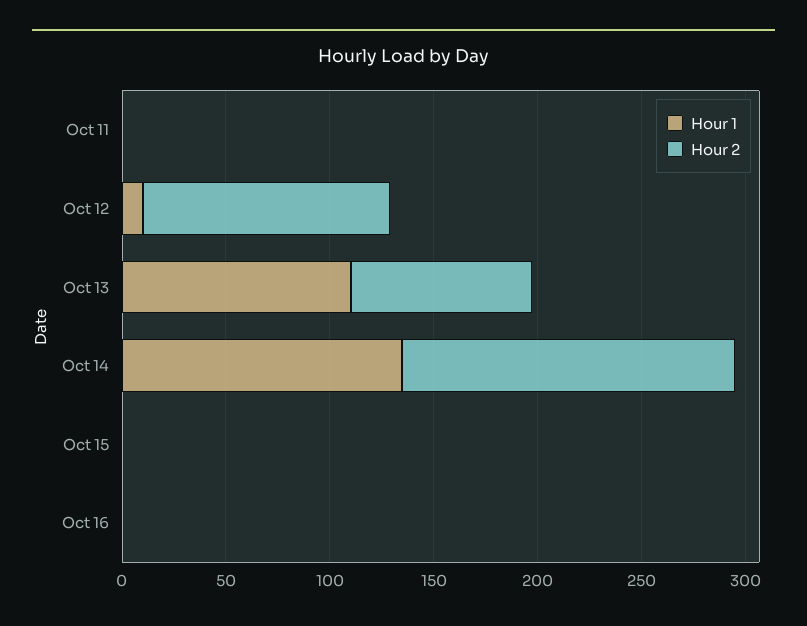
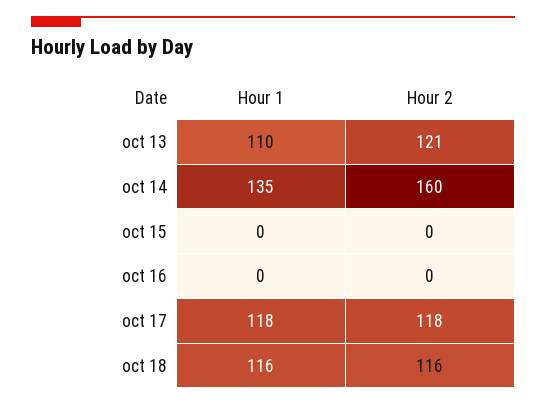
Hour 1, Oct 11: 0 -> none
Hour 2, Oct 11: 0 -> none
Hour 1, Oct 12: 10 -> none
Hour 2, Oct 12: 120 -> none
Hour 2, Oct 13: 90 -> 121
Hour 1, oct 17: none -> 118
Hour 2, oct 17: none -> 118
Hour 1, oct 18: none -> 116
Hour 2, oct 18: none -> 116

